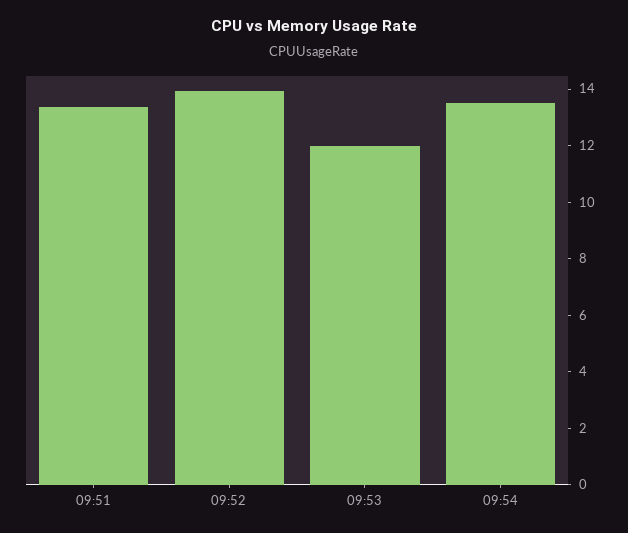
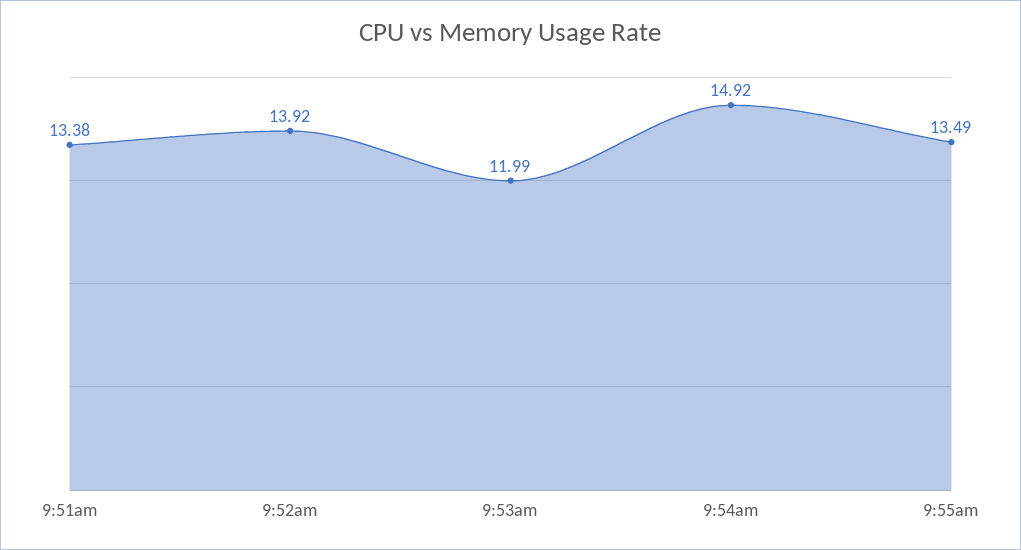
09:54: 13.5 -> 14.92
9:55am: none -> 13.49

